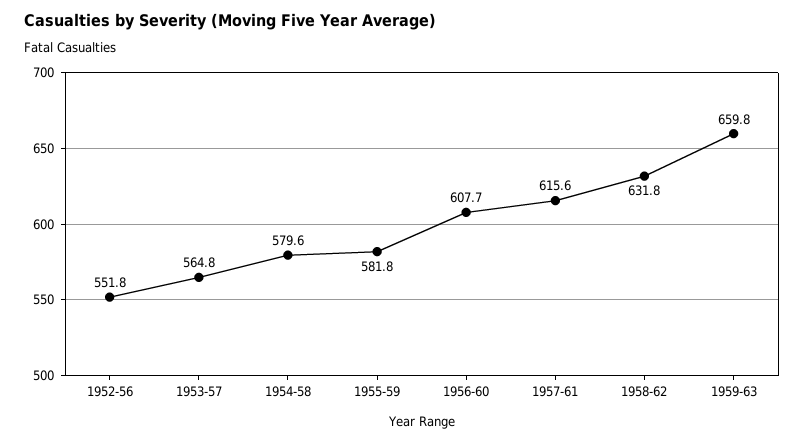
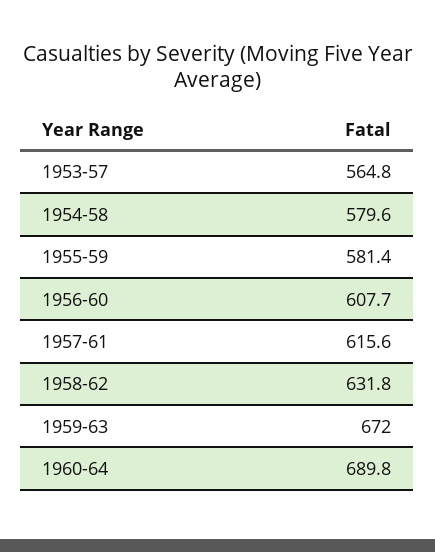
1952-56: 551.8 -> none
1955-59: 581.8 -> 581.4
1959-63: 659.8 -> 672
1960-64: none -> 689.8

